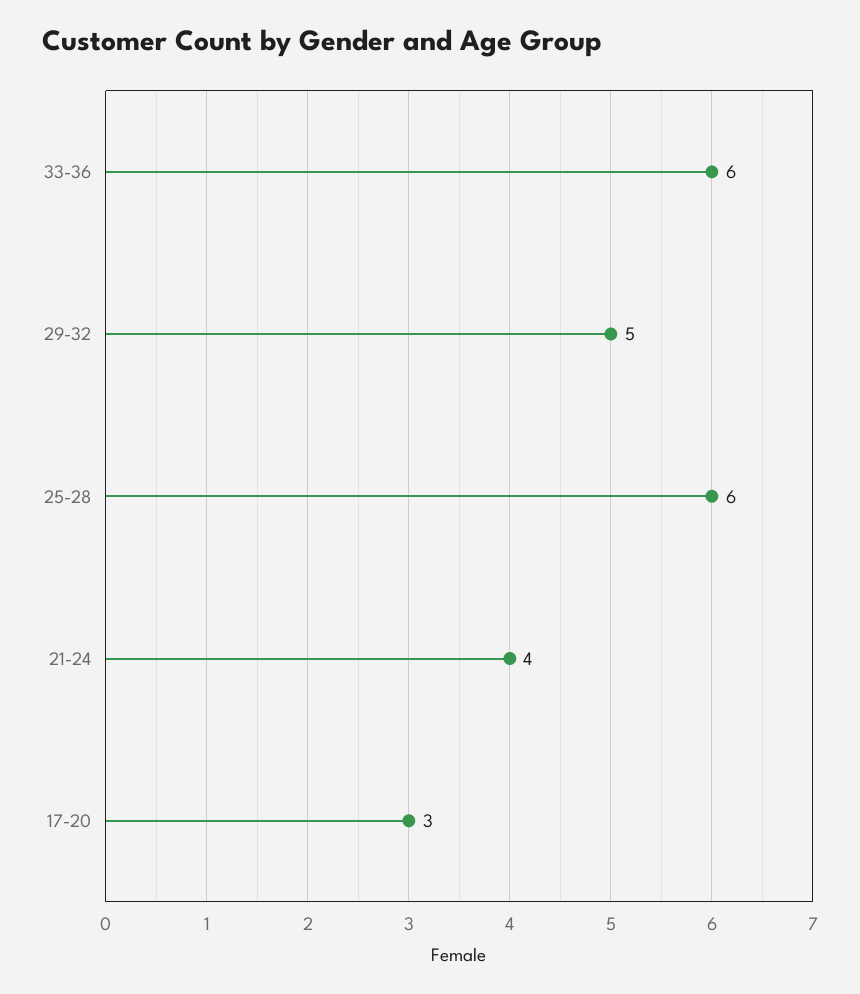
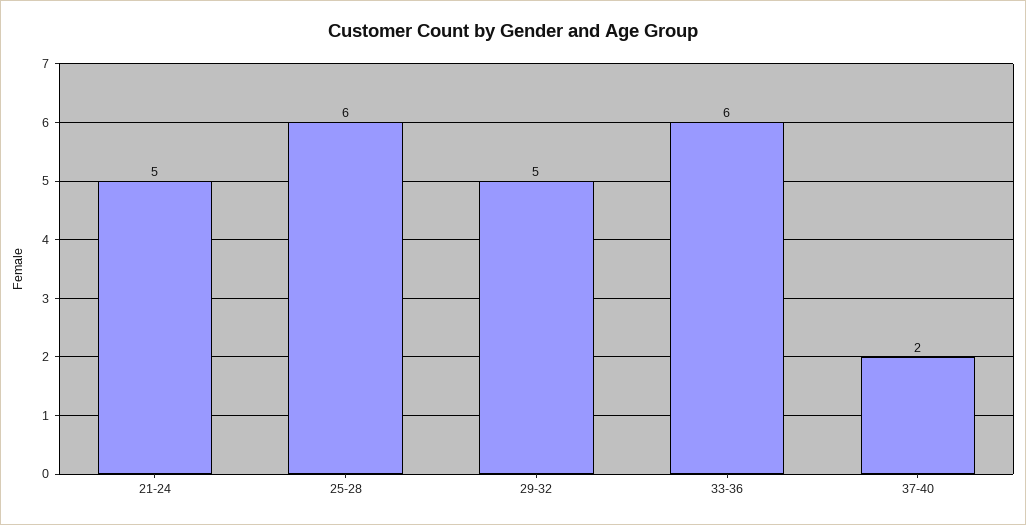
21-24: 4 -> 5
17-20: 3 -> none
37-40: none -> 2

